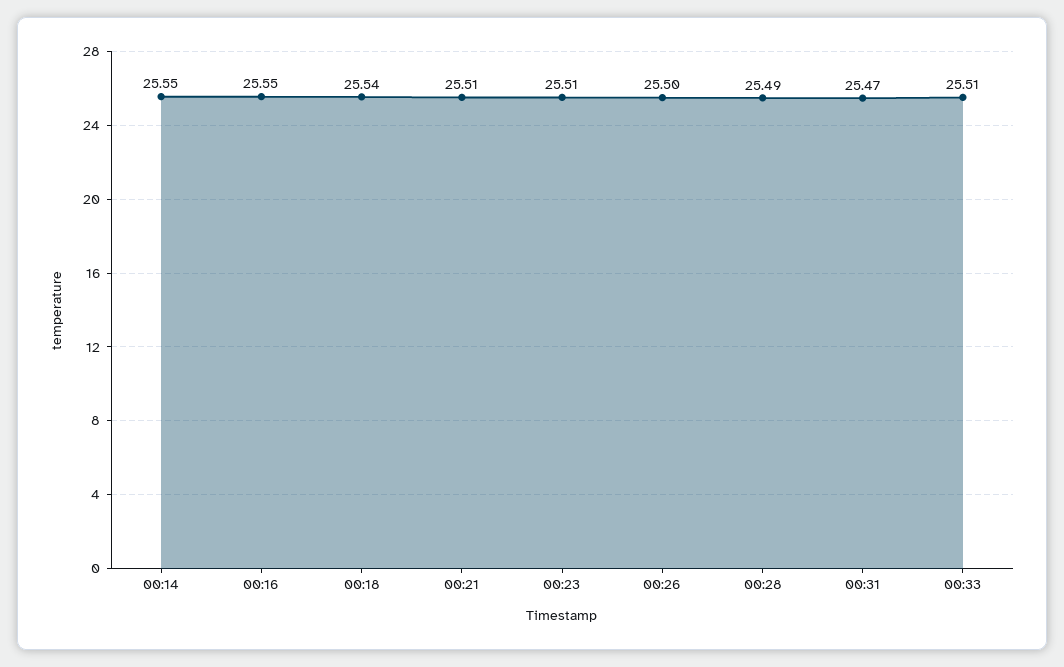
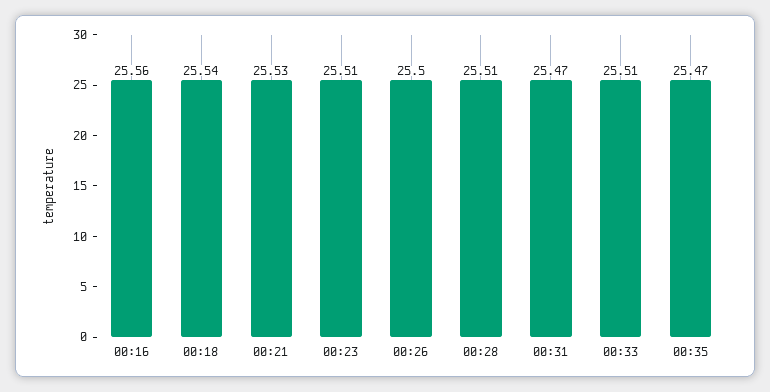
00:14: 25.55 -> none
00:16: 25.55 -> 25.56
00:21: 25.51 -> 25.53
00:28: 25.49 -> 25.51
00:35: none -> 25.47

